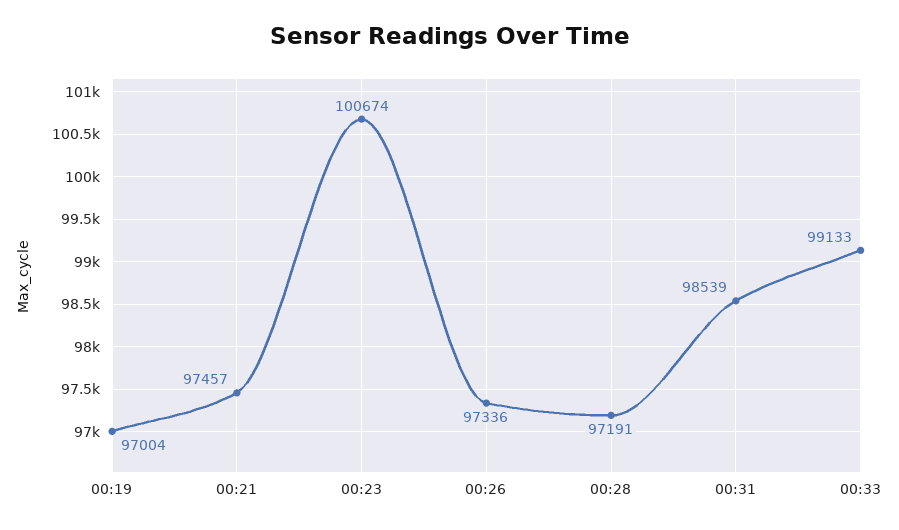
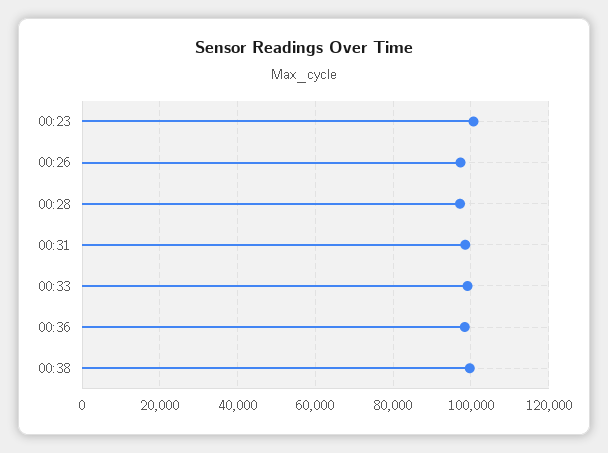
00:19: 97004 -> none
00:21: 97457 -> none
00:36: none -> 98000
00:38: none -> 100000

